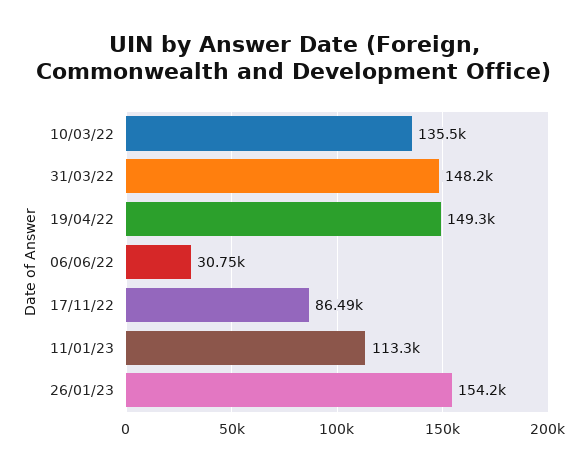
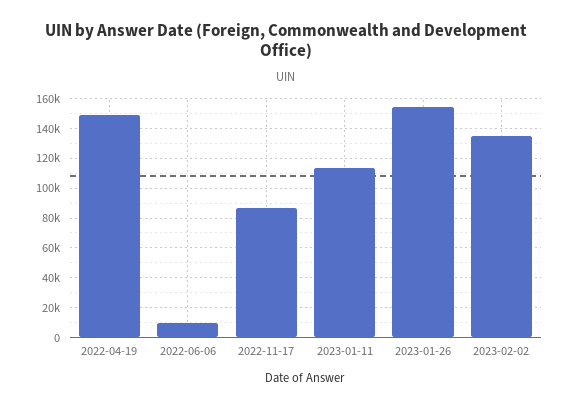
10/03/22: 135500 -> none
31/03/22: 148200 -> none
06/06/22: 30750 -> 10000
2023-02-02: none -> 135000

